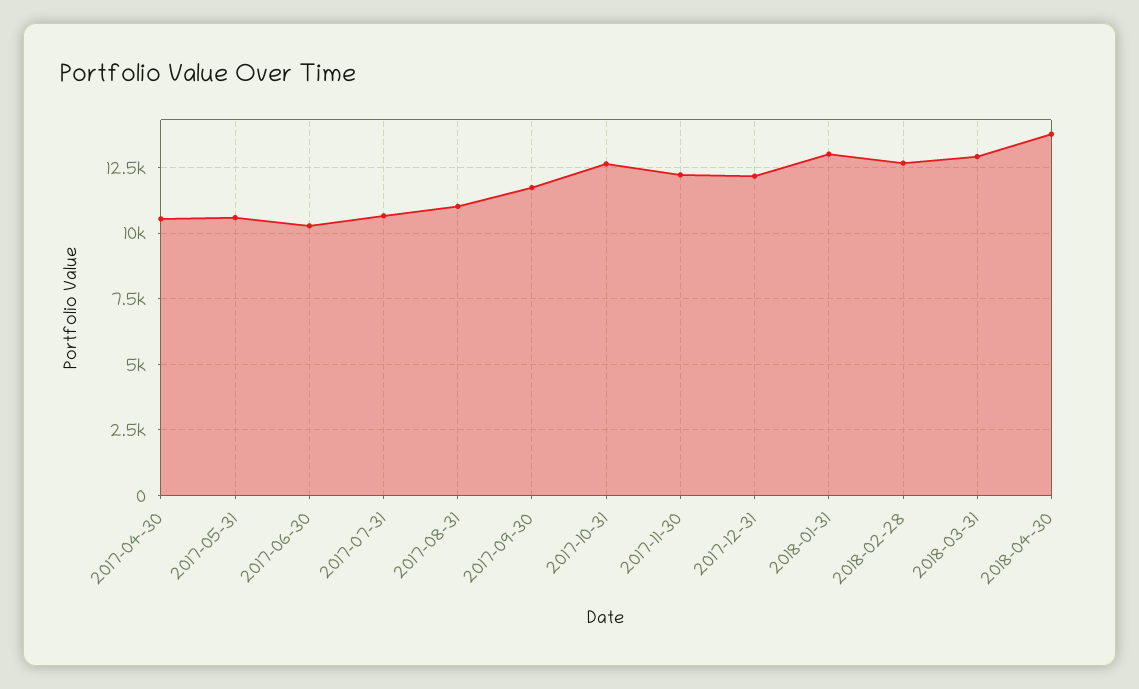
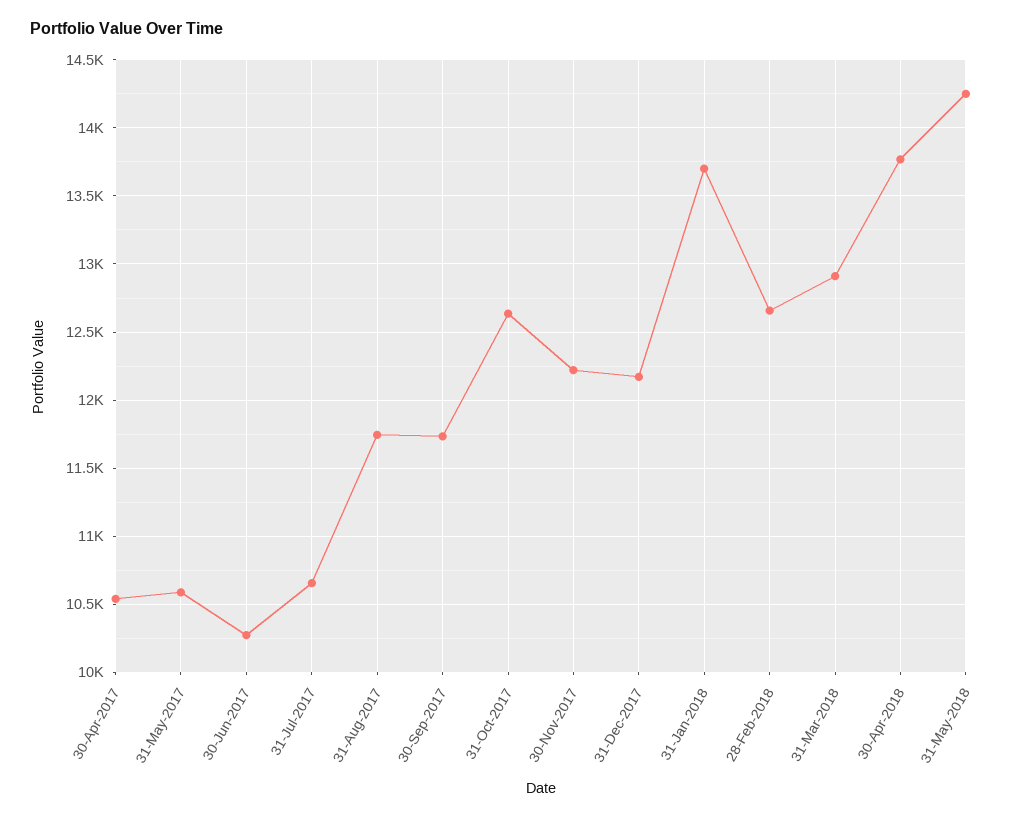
2017-08-31: 11000 -> 11750
2018-01-31: 13000 -> 13700
31-May-2018: none -> 14250

